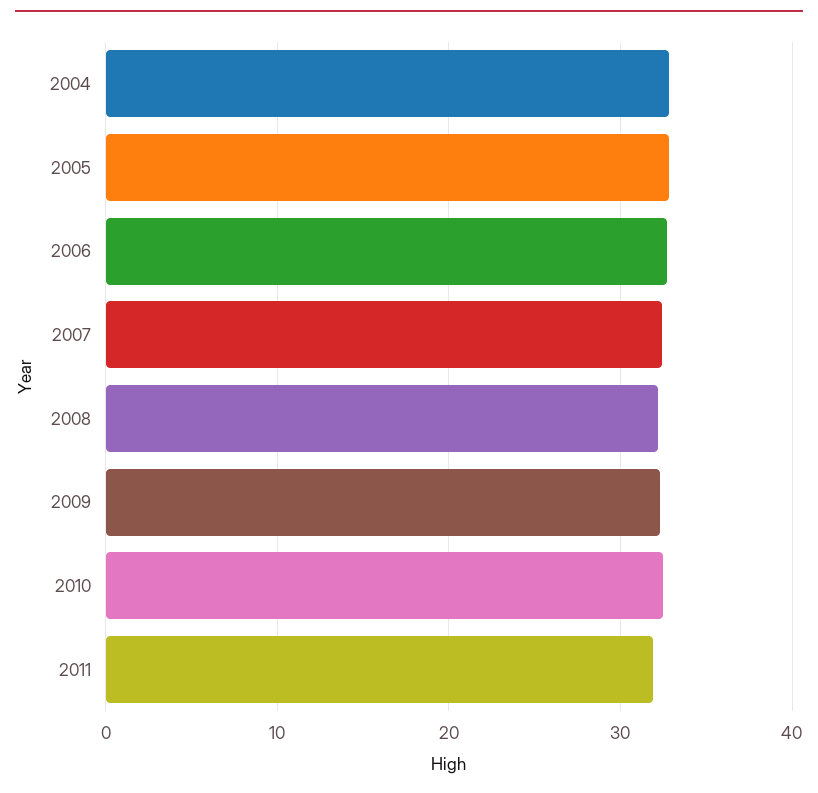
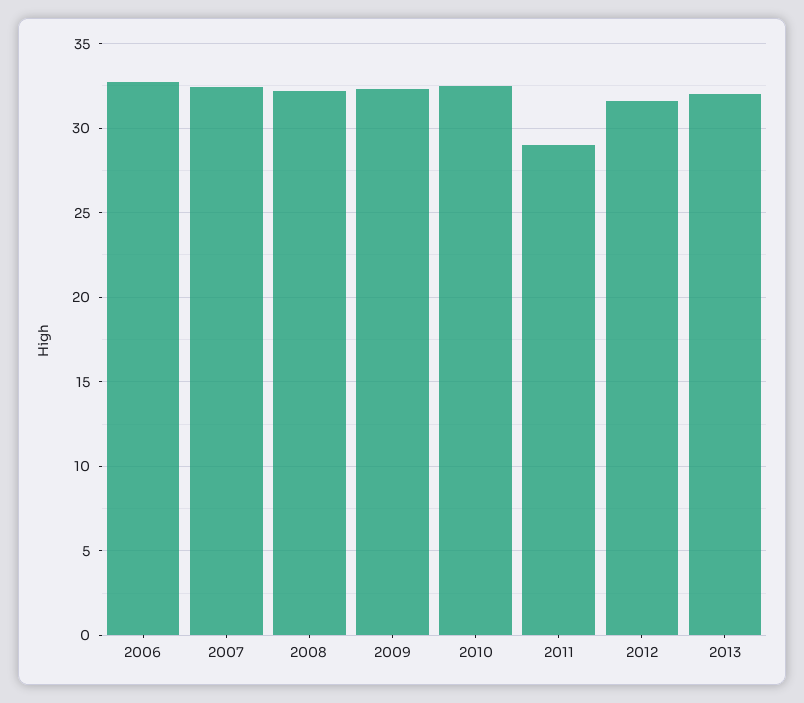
2004: 33 -> none
2005: 33 -> none
2011: 32 -> 29
2012: none -> 31.5
2013: none -> 32

